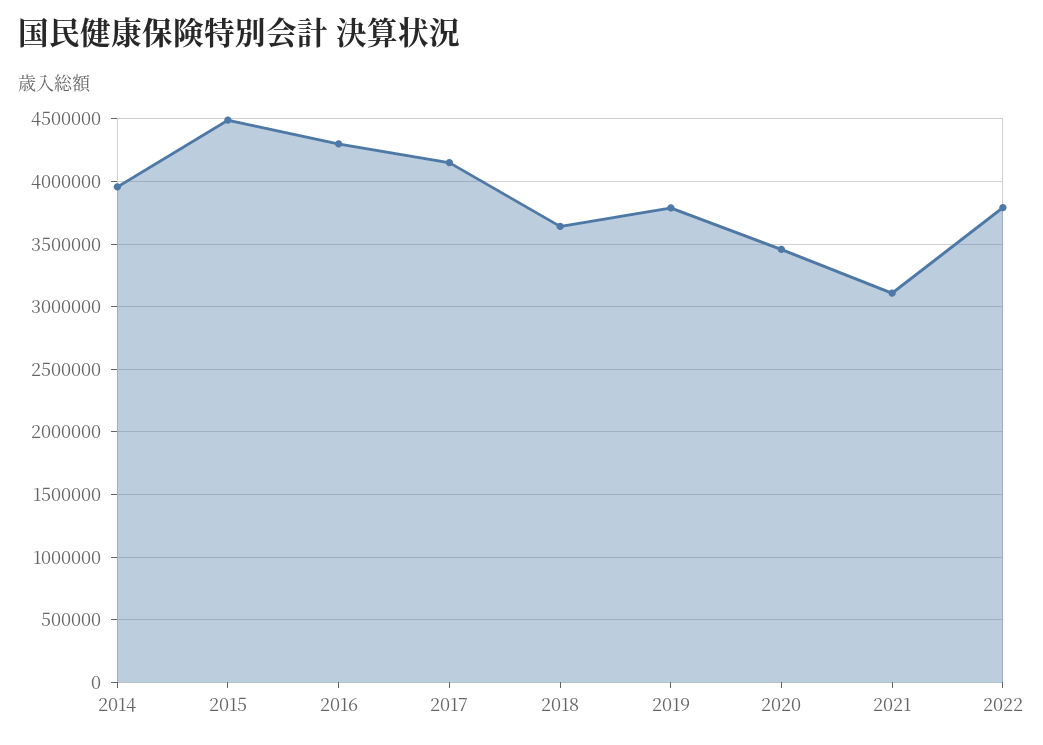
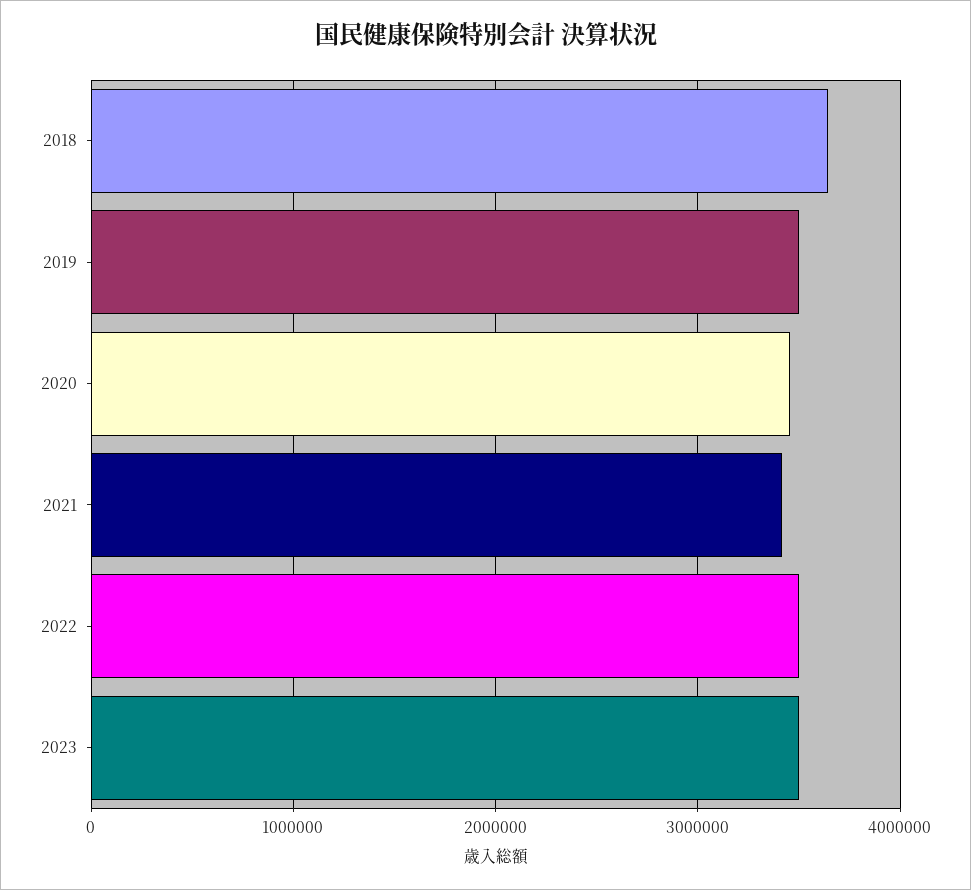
2014: 3950000 -> none
2015: 4500000 -> none
2016: 4300000 -> none
2017: 4150000 -> none
2019: 3800000 -> 3500000
2021: 3100000 -> 3400000
2022: 3800000 -> 3500000
2023: none -> 3500000

